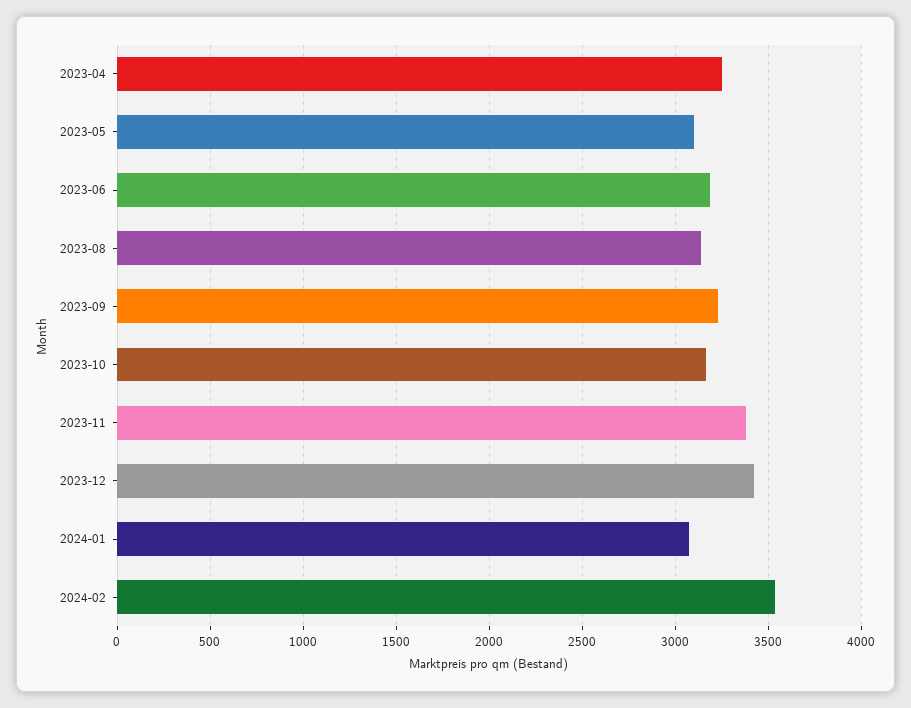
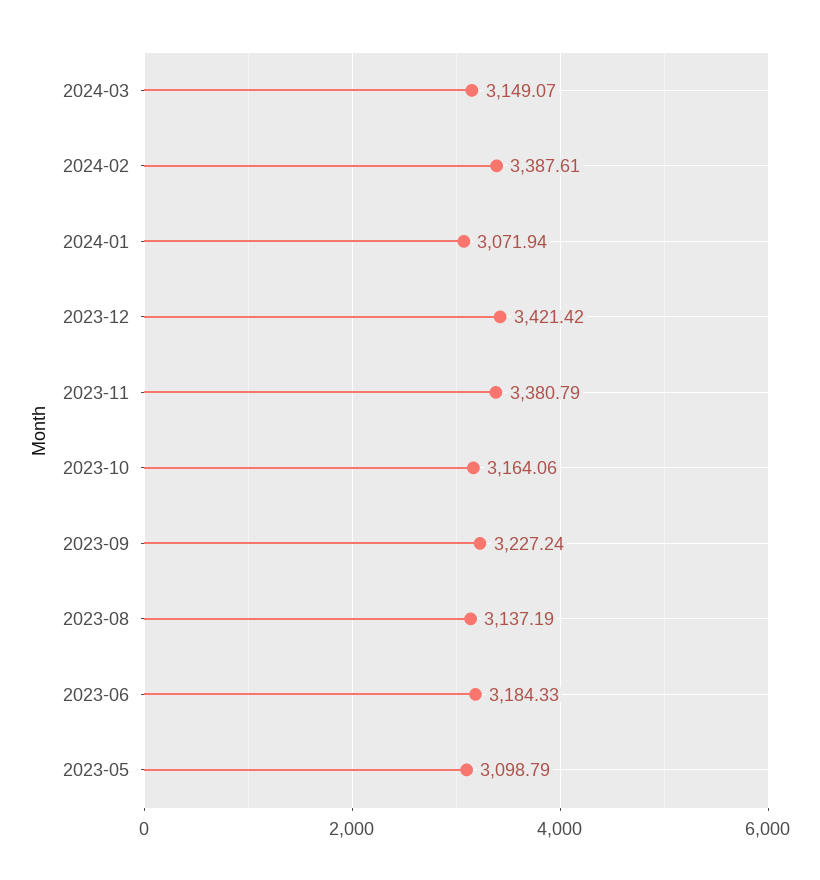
2023-04: 3250 -> none
2024-02: 3550 -> 3387.61
2024-03: none -> 3149.07

